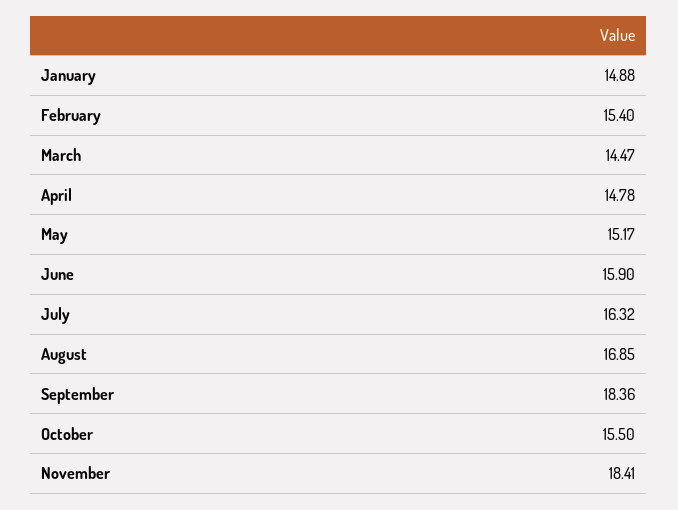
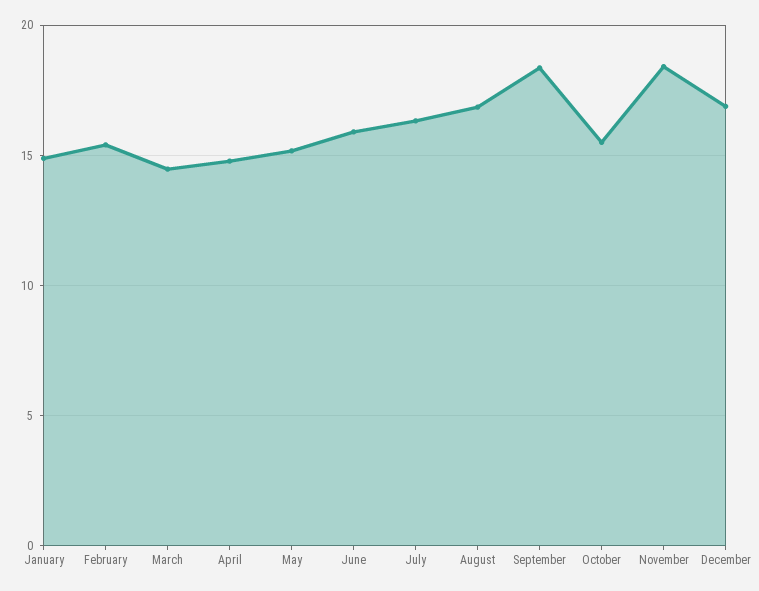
December: none -> 17

